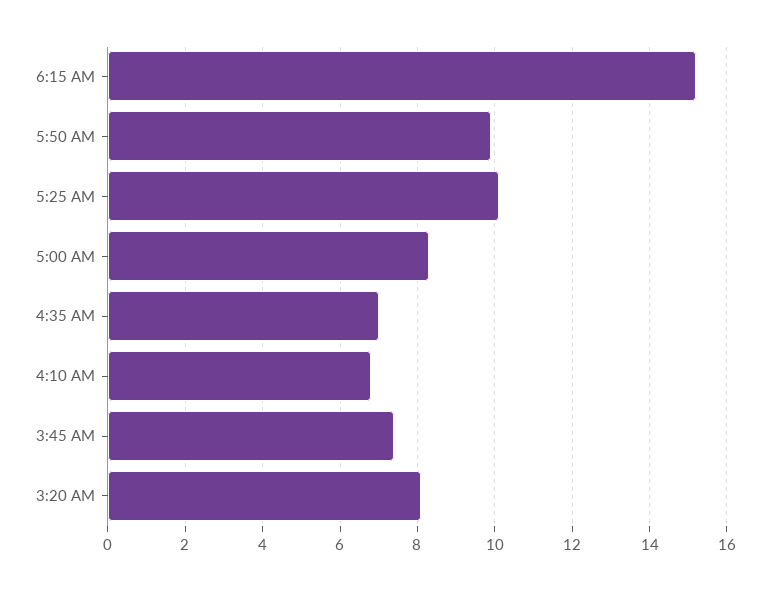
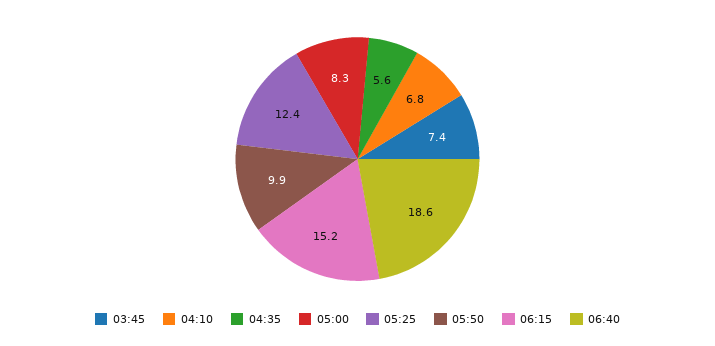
5:25 AM: 10 -> 12.4
4:35 AM: 7 -> 5.6
3:20 AM: 8 -> none
06:40: none -> 18.6

